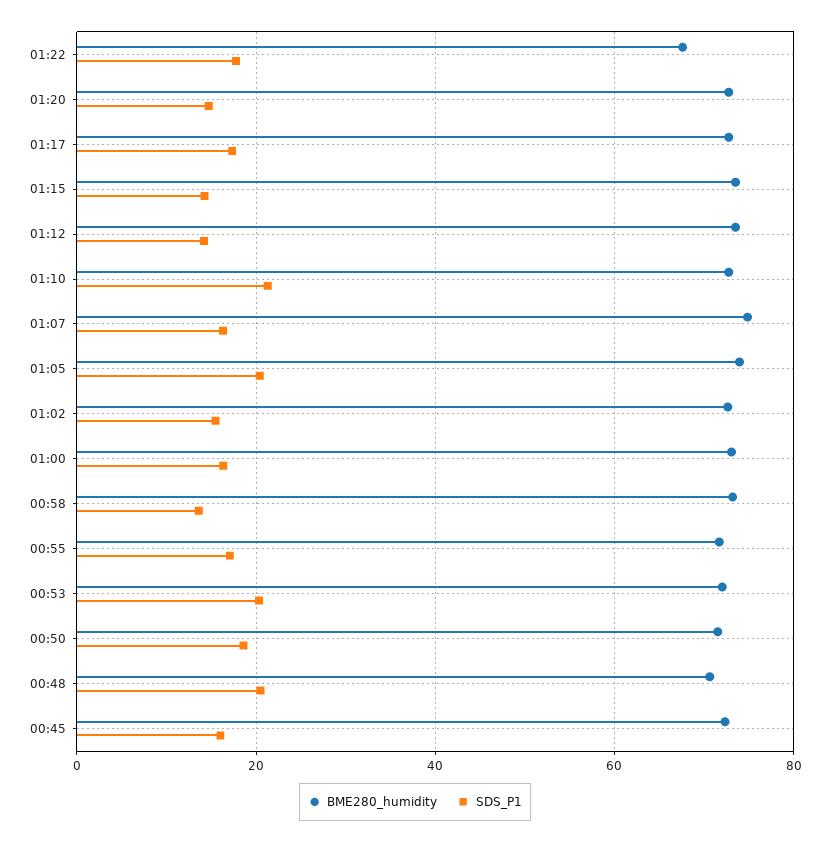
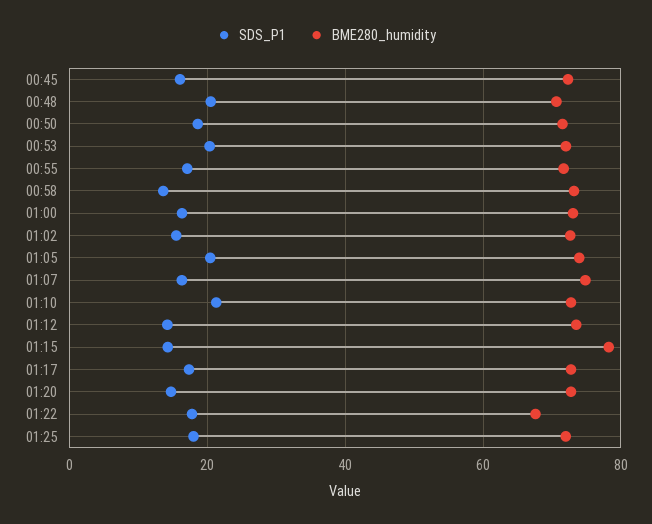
BME280_humidity, 01:15: 74 -> 78
SDS_P1, 01:25: none -> 18
BME280_humidity, 01:25: none -> 72

